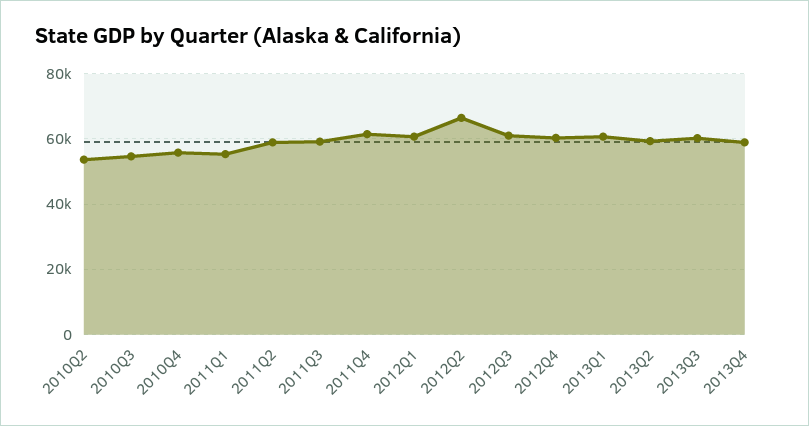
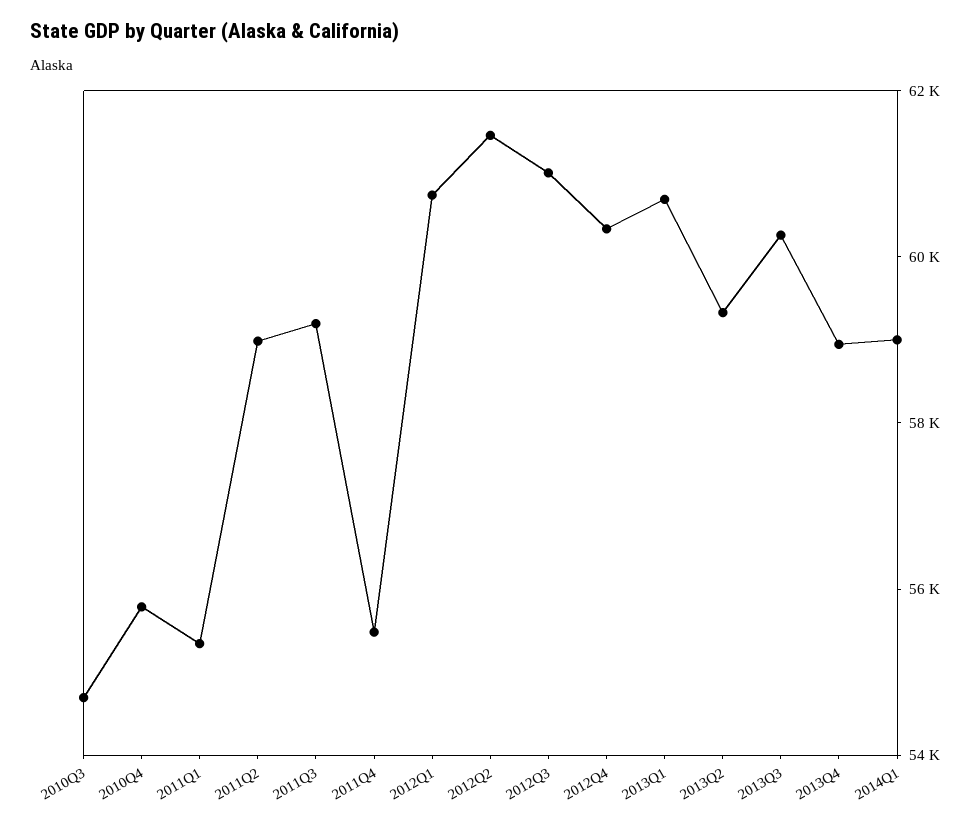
2010Q2: 54000 -> none
2011Q4: 62000 -> 55500
2012Q2: 66000 -> 61500
2014Q1: none -> 59000

